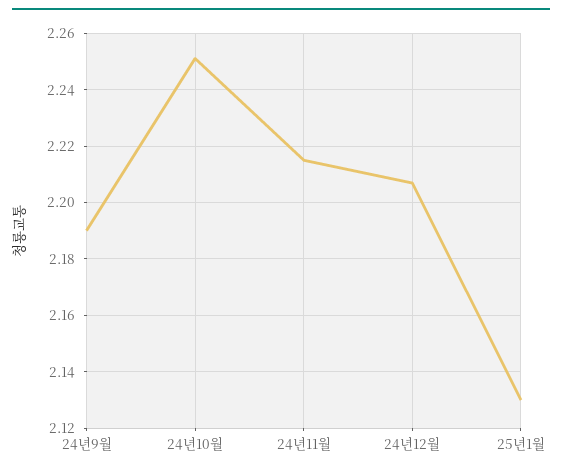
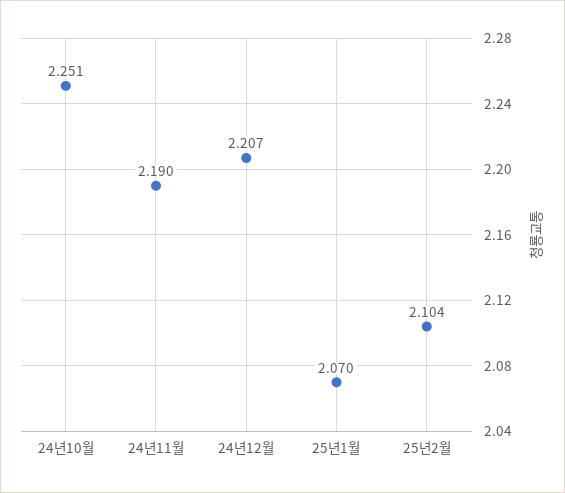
24년9월: 2.19 -> none
24년11월: 2.215 -> 2.19
25년1월: 2.13 -> 2.07
25년2월: none -> 2.104

